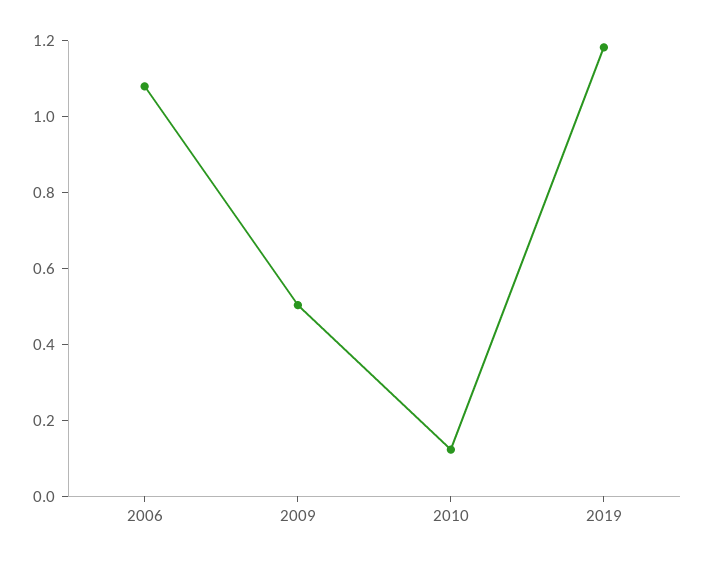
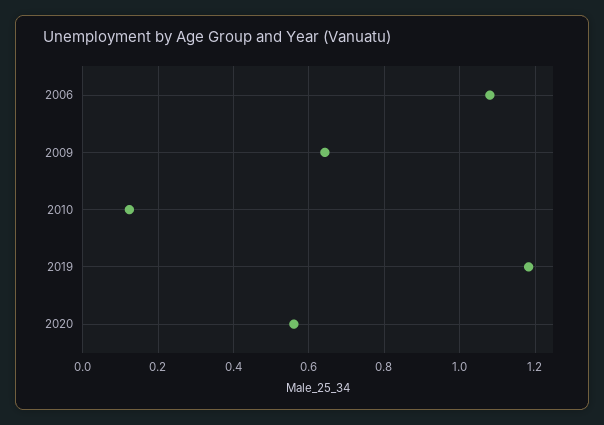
2009: 0.5 -> 0.64
2020: none -> 0.56

